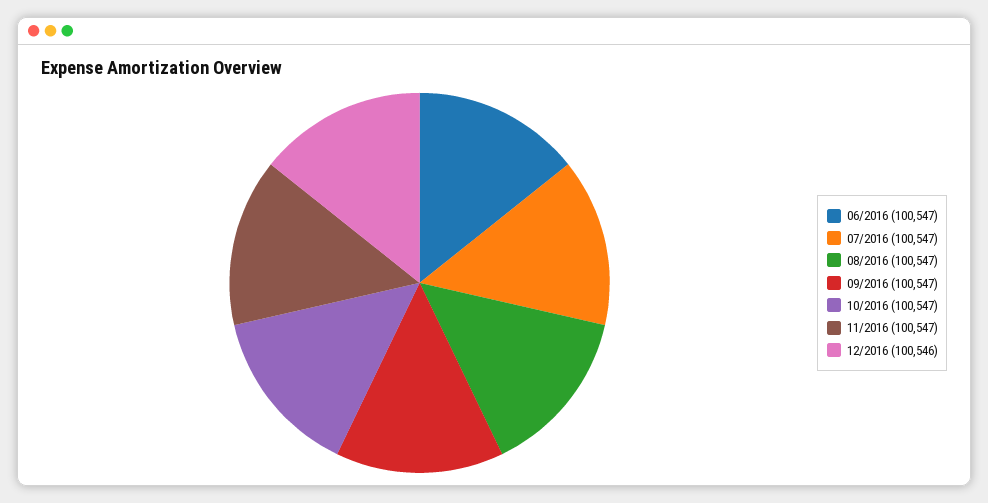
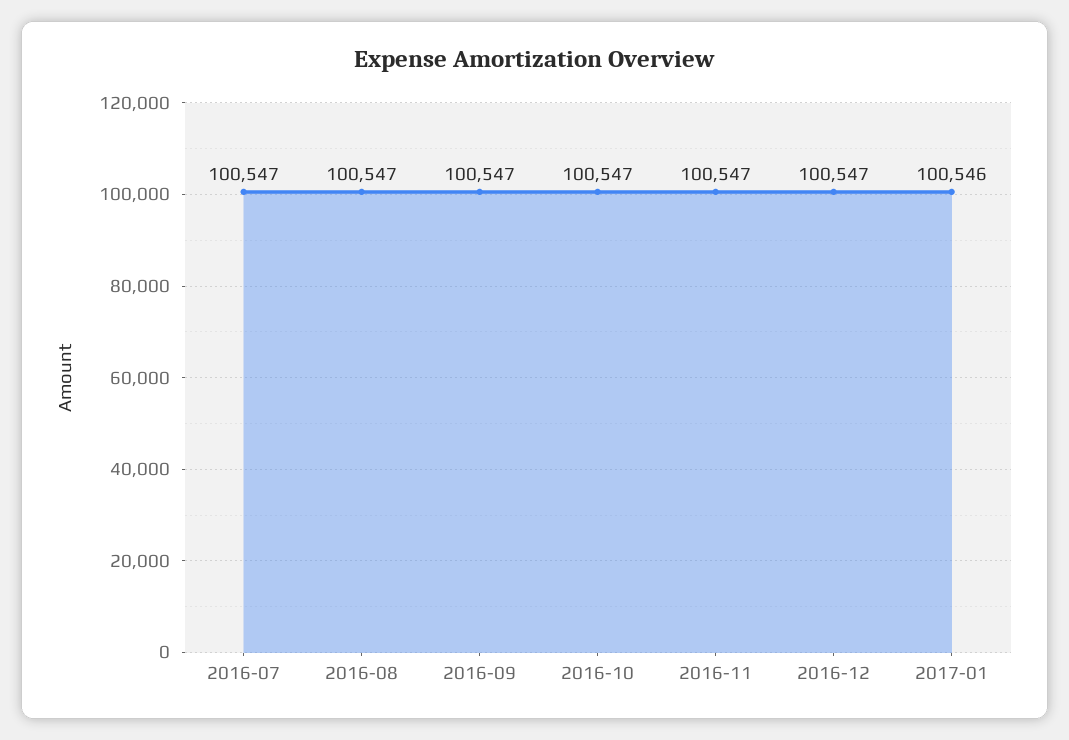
06/2016: 100547 -> none
12/2016: 100546 -> 100547
2017-01: none -> 100546

